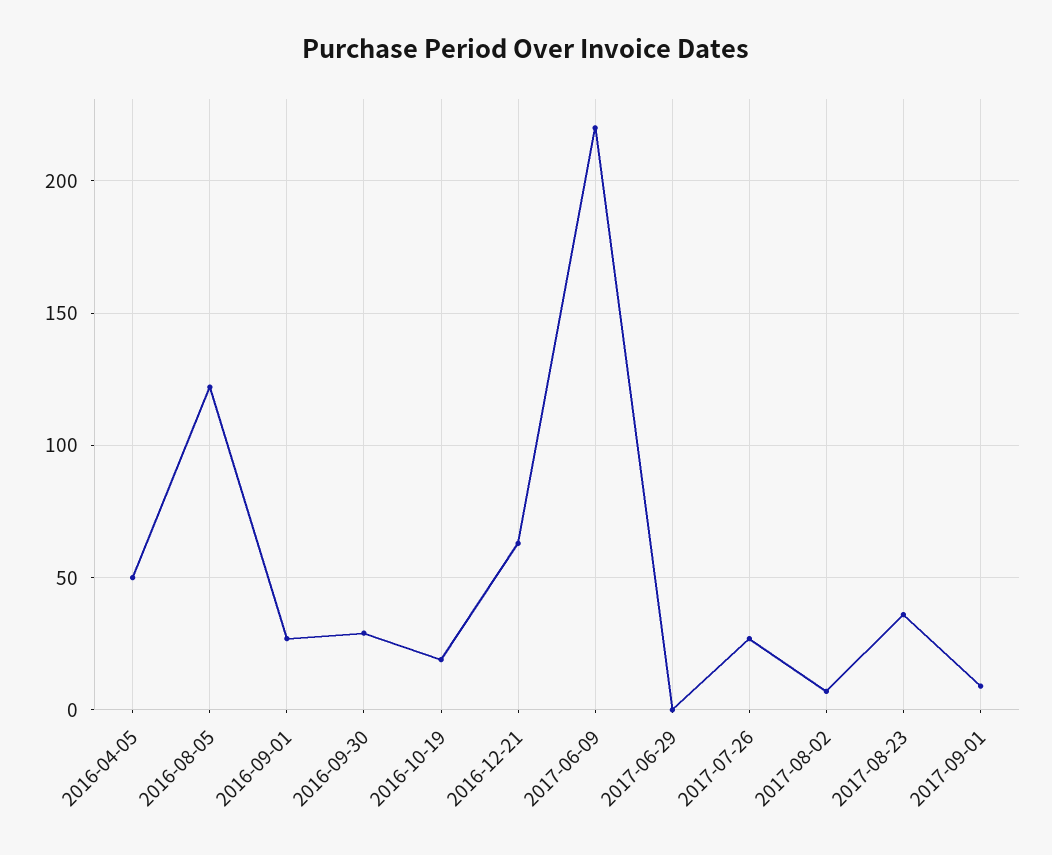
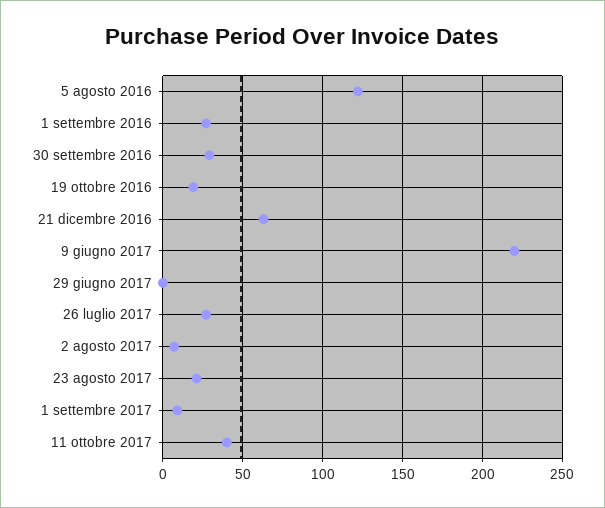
2016-04-05: 50 -> none
2017-08-23: 35 -> 20
11 ottobre 2017: none -> 40

